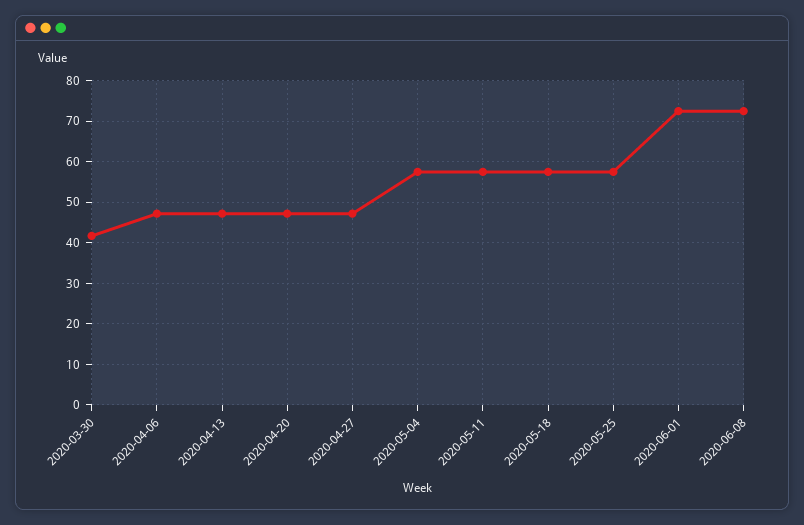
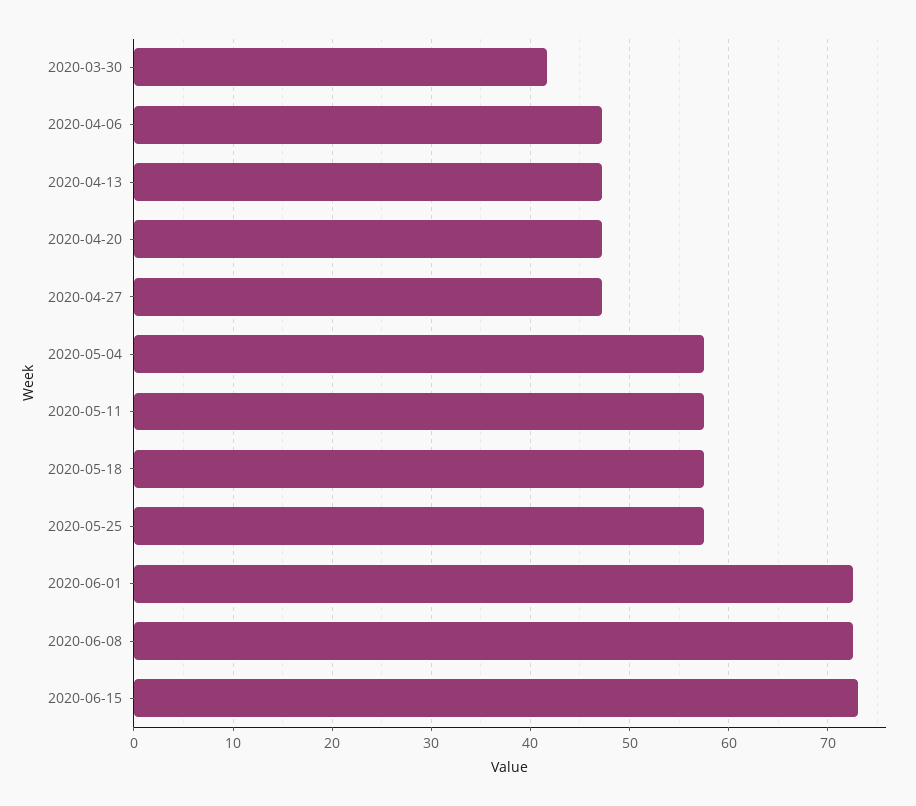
2020-06-15: none -> 73

